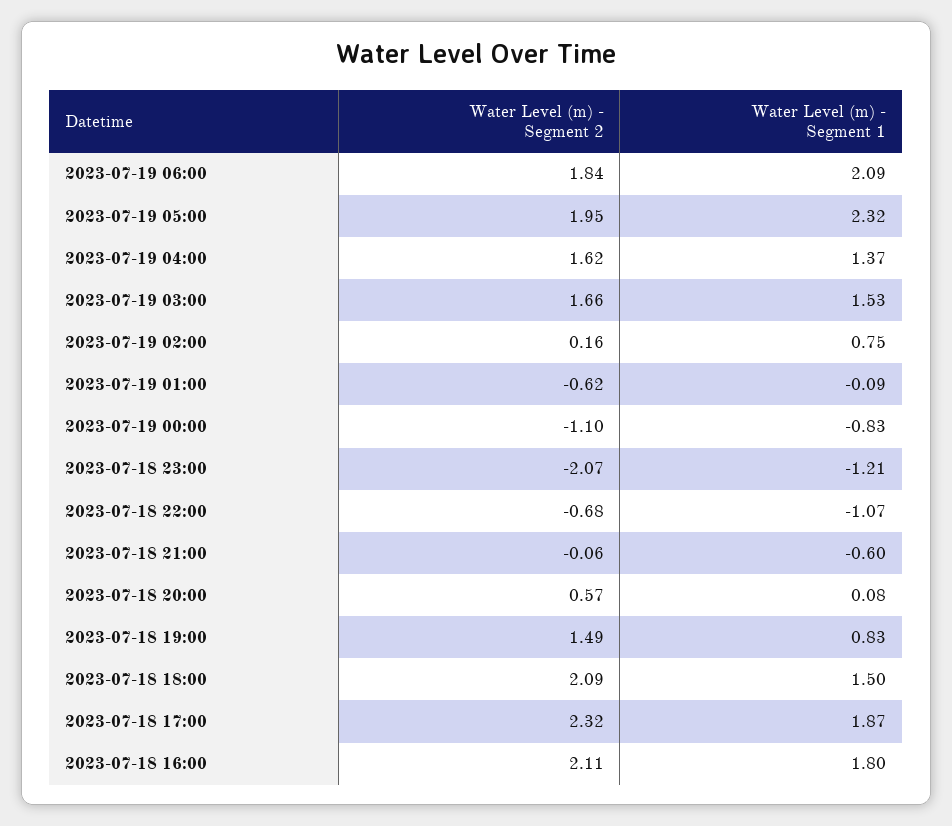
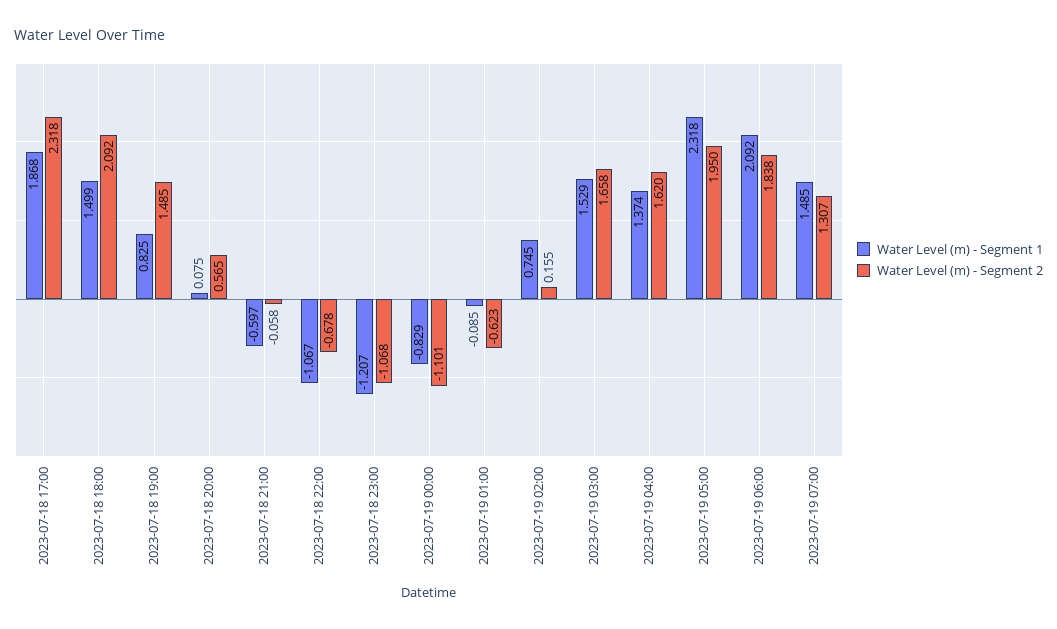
Water Level (m) - Segment 2, 2023-07-18 23:00: -2.07 -> -1.068
Water Level (m) - Segment 2, 2023-07-18 16:00: 2.11 -> none
Water Level (m) - Segment 1, 2023-07-18 16:00: 1.8 -> none
Water Level (m) - Segment 1, 2023-07-19 07:00: none -> 1.485
Water Level (m) - Segment 2, 2023-07-19 07:00: none -> 1.307

